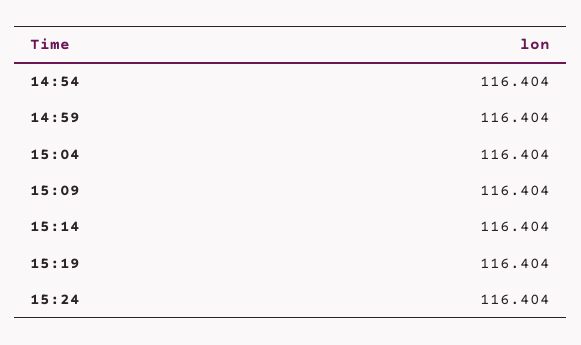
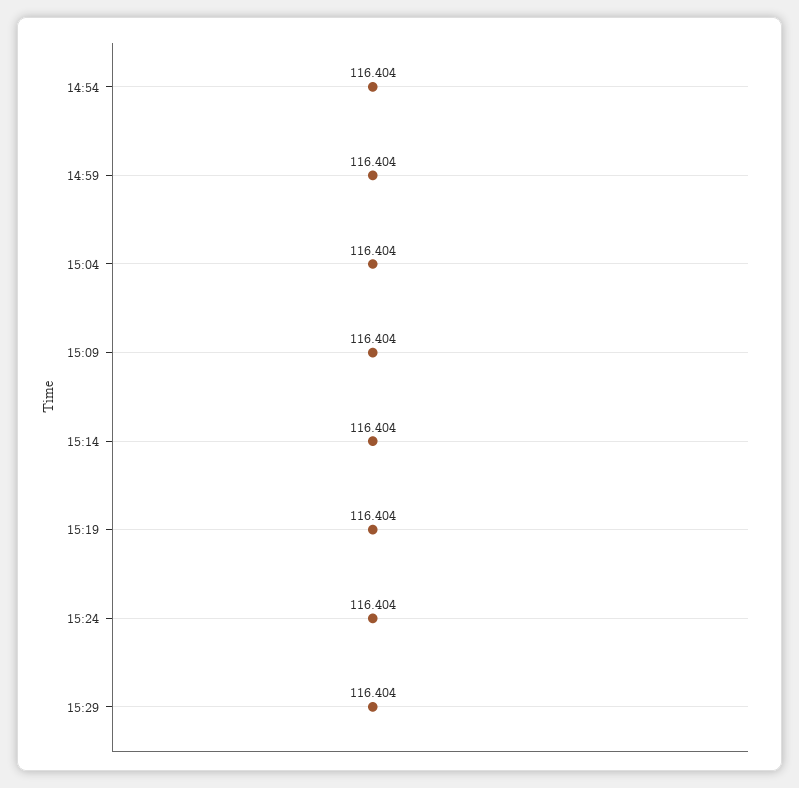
15:29: none -> 116.404

